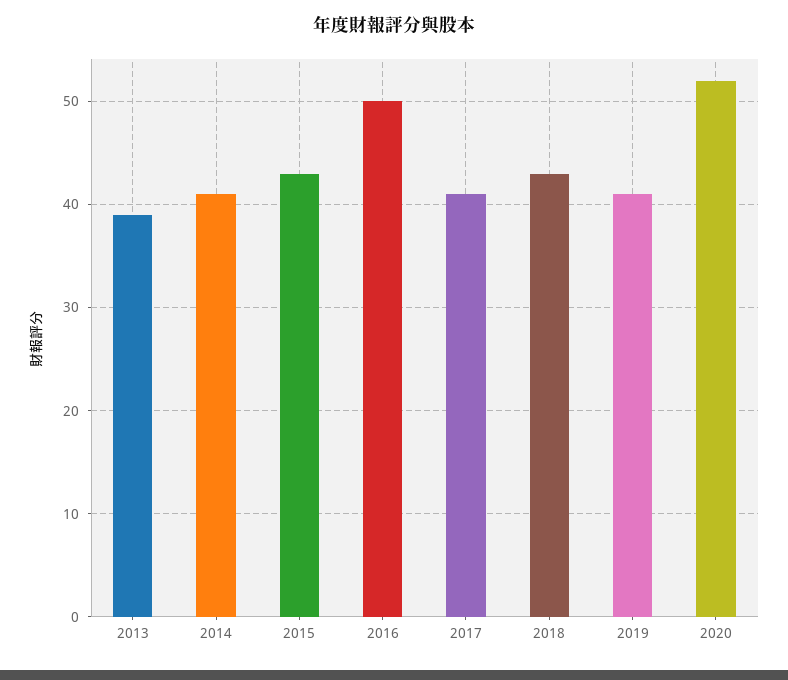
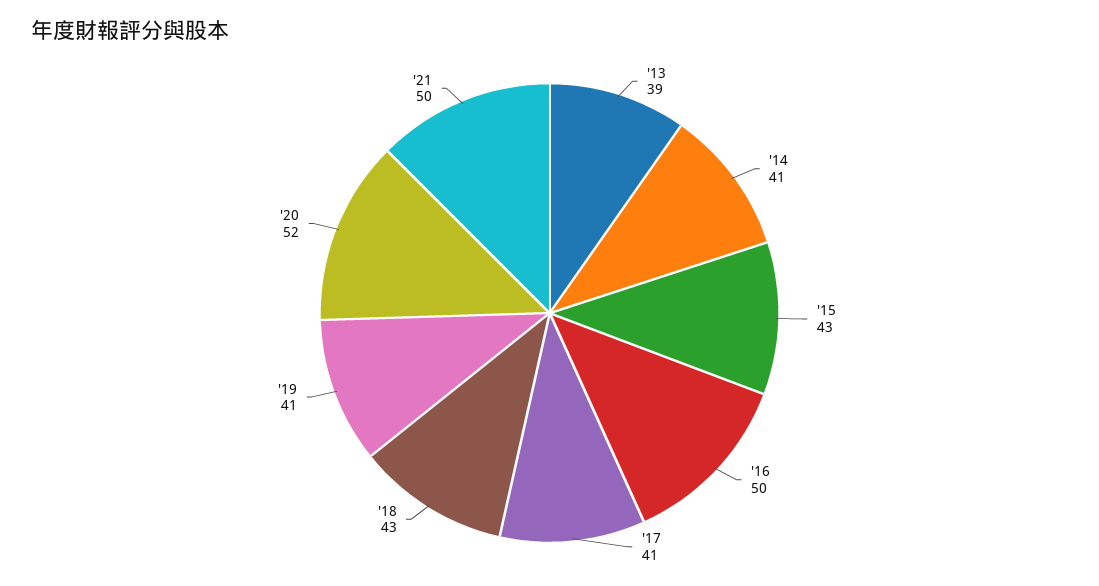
'21: none -> 50

